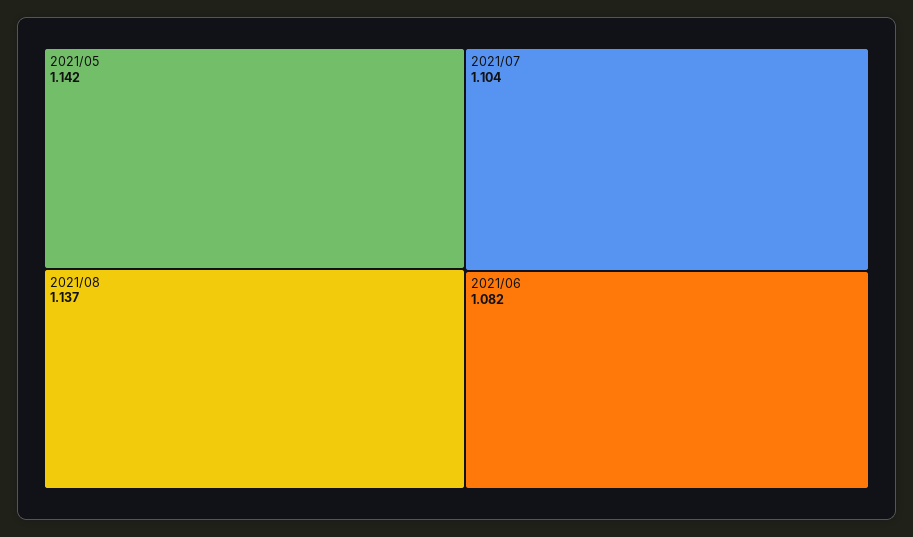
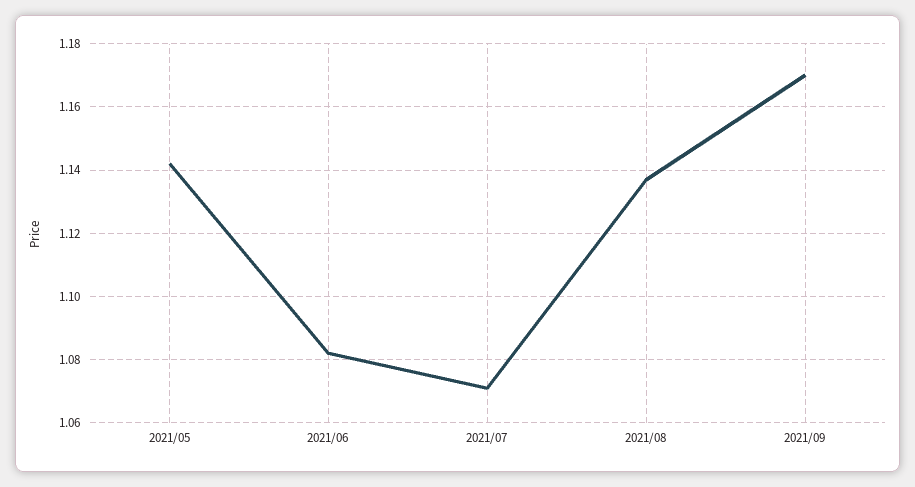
2021/07: 1.104 -> 1.07
2021/09: none -> 1.17

